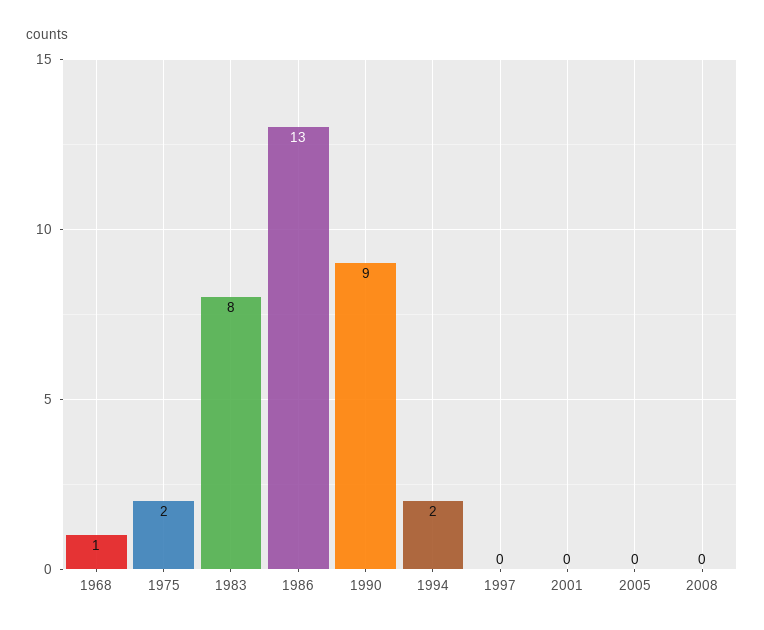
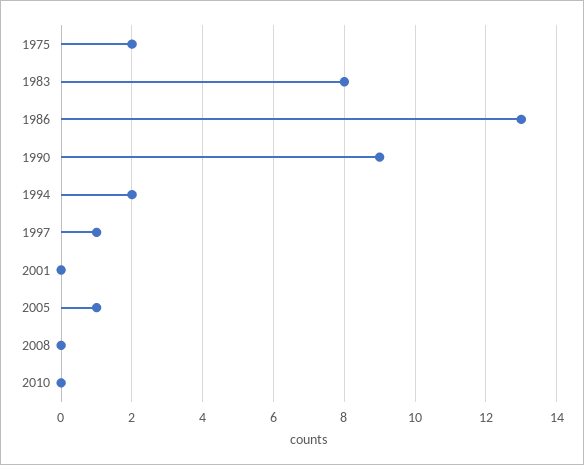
1968: 1 -> none
1997: 0 -> 1
2005: 0 -> 1
2010: none -> 0

